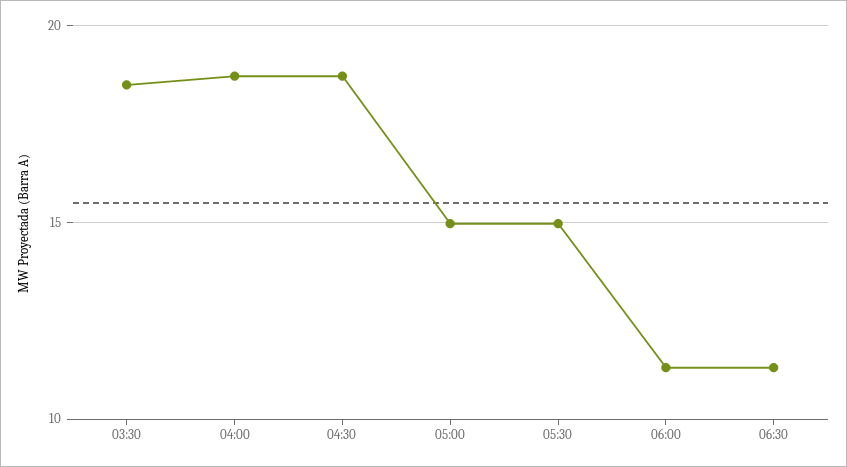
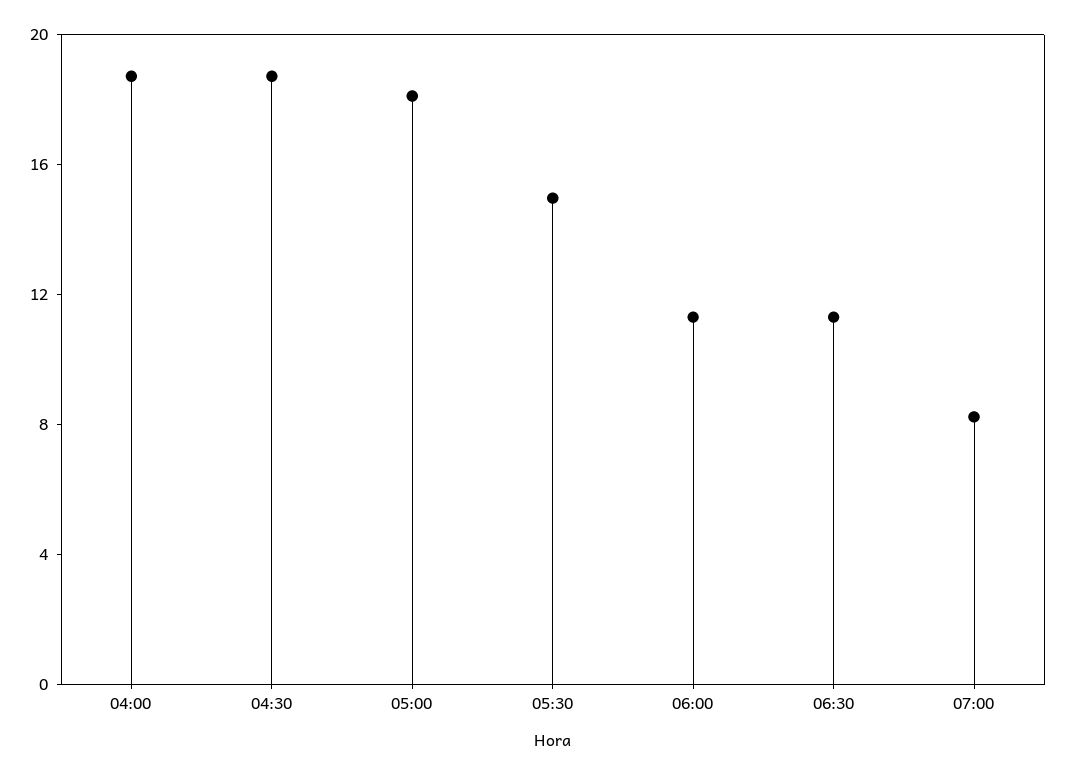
03:30: 18.5 -> none
05:00: 15 -> 18
07:00: none -> 8

